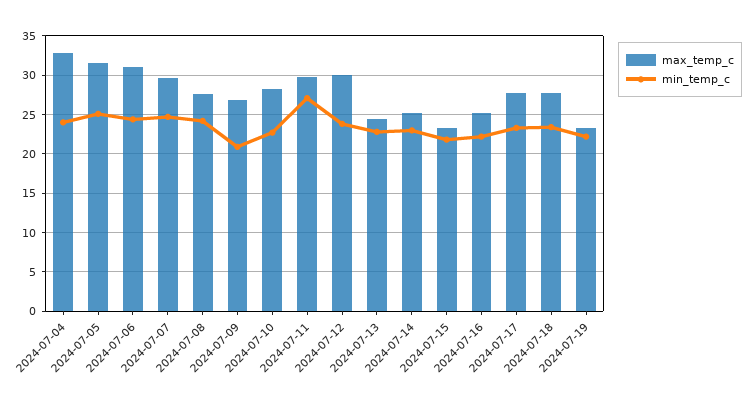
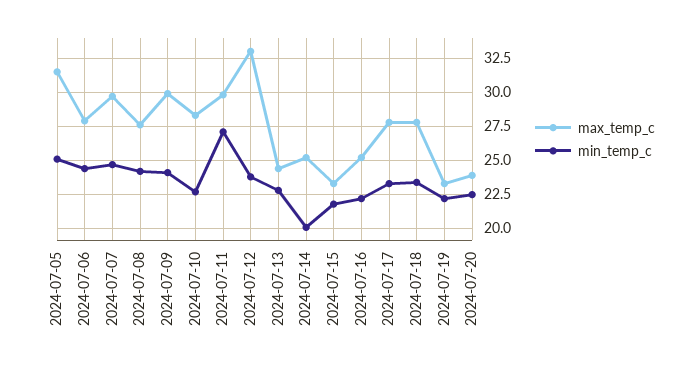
max_temp_c, 2024-07-04: 33 -> none
min_temp_c, 2024-07-04: 24 -> none
max_temp_c, 2024-07-06: 31 -> 28
max_temp_c, 2024-07-09: 27 -> 30
min_temp_c, 2024-07-09: 21 -> 24
max_temp_c, 2024-07-12: 30 -> 33
min_temp_c, 2024-07-14: 23 -> 20
max_temp_c, 2024-07-20: none -> 24
min_temp_c, 2024-07-20: none -> 22.5

